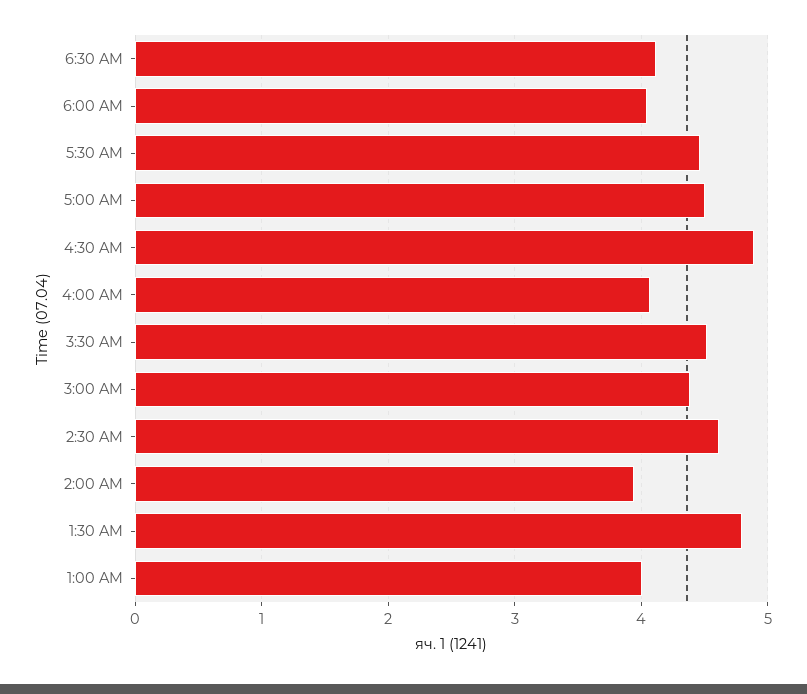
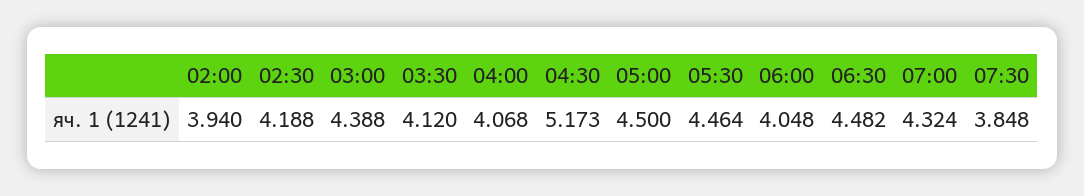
6:30 AM: 4.1 -> 4.482
4:30 AM: 4.9 -> 5.173
3:30 AM: 4.5 -> 4.12
2:30 AM: 4.6 -> 4.188
1:30 AM: 4.8 -> none
1:00 AM: 4 -> none
07:00: none -> 4.324
07:30: none -> 3.848

